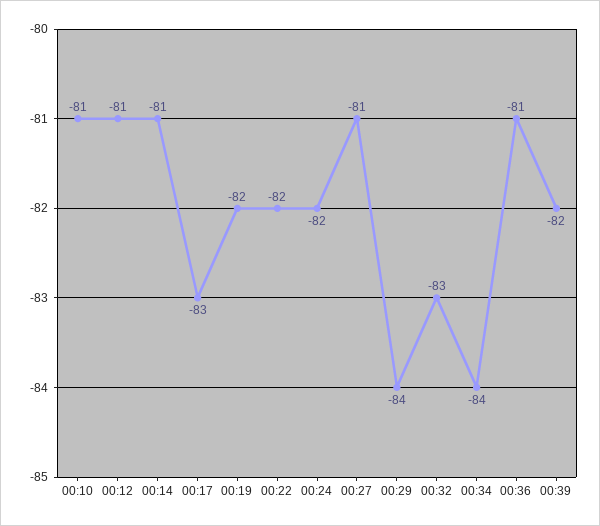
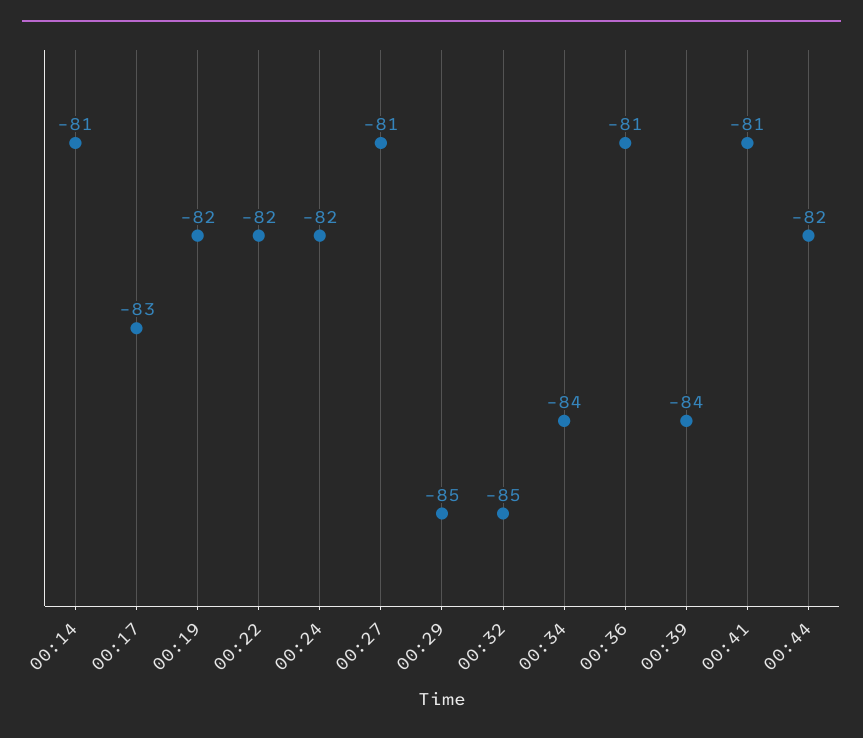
00:10: -81 -> none
00:12: -81 -> none
00:29: -84 -> -85
00:32: -83 -> -85
00:39: -82 -> -84
00:41: none -> -81
00:44: none -> -82

